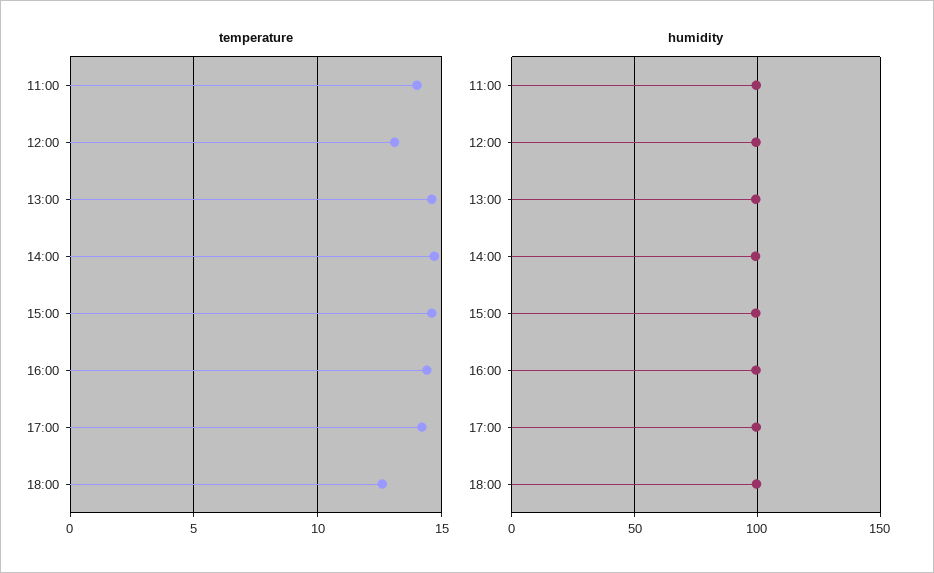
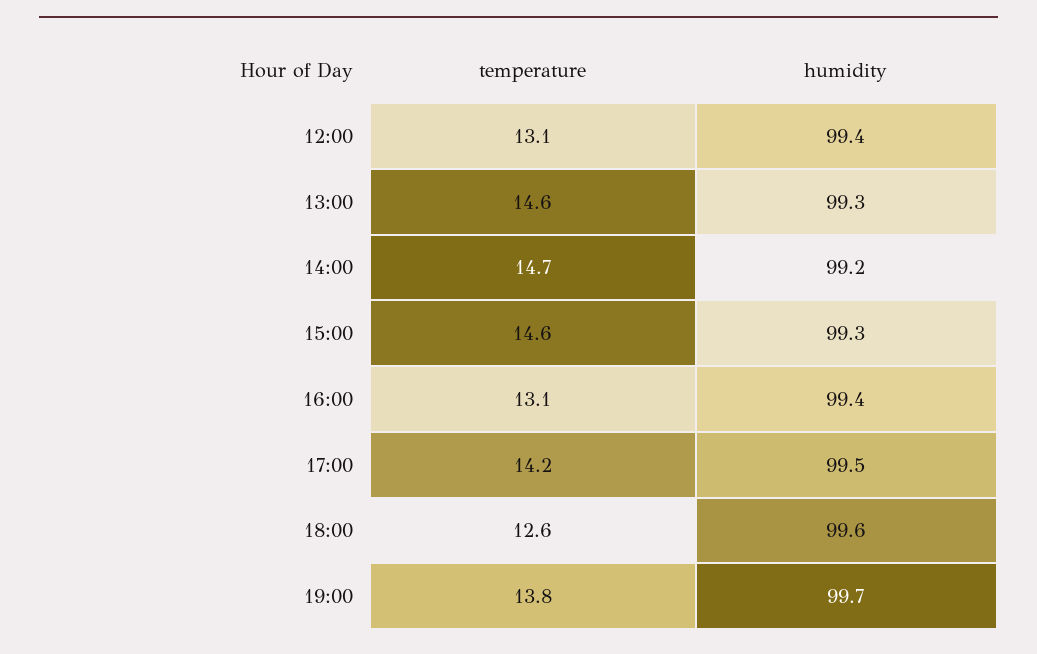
temperature, 11:00: 14 -> none
temperature, 16:00: 14.5 -> 13.1
humidity, 11:00: 100 -> none
temperature, 19:00: none -> 13.8
humidity, 19:00: none -> 99.7

